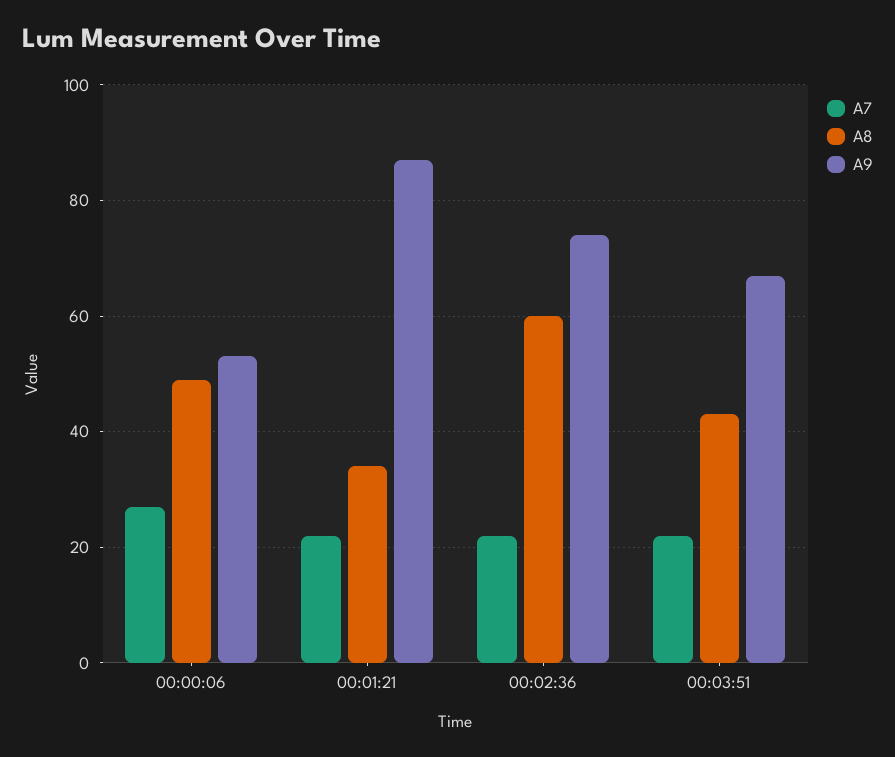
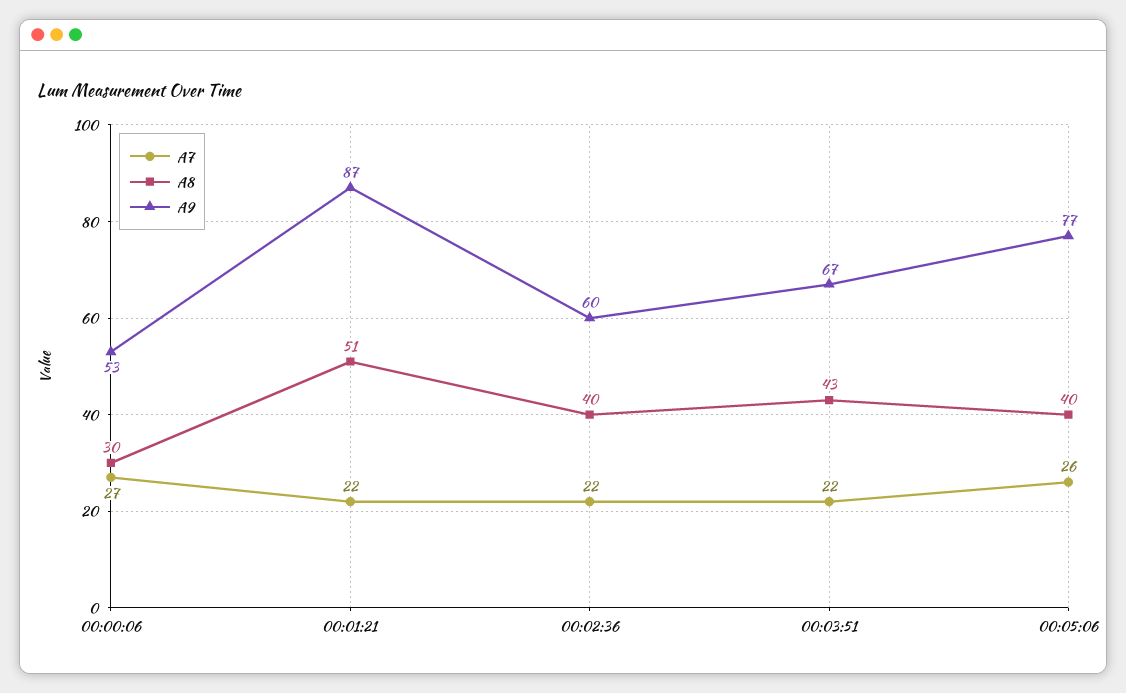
A8, 00:00:06: 50 -> 30
A8, 00:01:21: 35 -> 51
A8, 00:02:36: 60 -> 40
A9, 00:02:36: 75 -> 60
A7, 00:05:06: none -> 26
A8, 00:05:06: none -> 40
A9, 00:05:06: none -> 77

